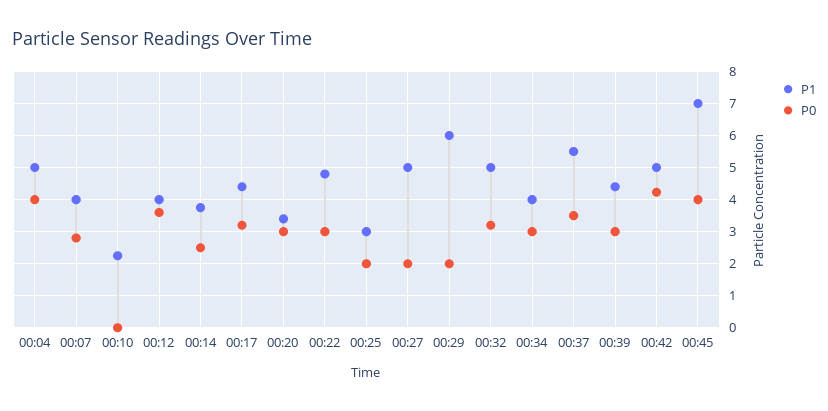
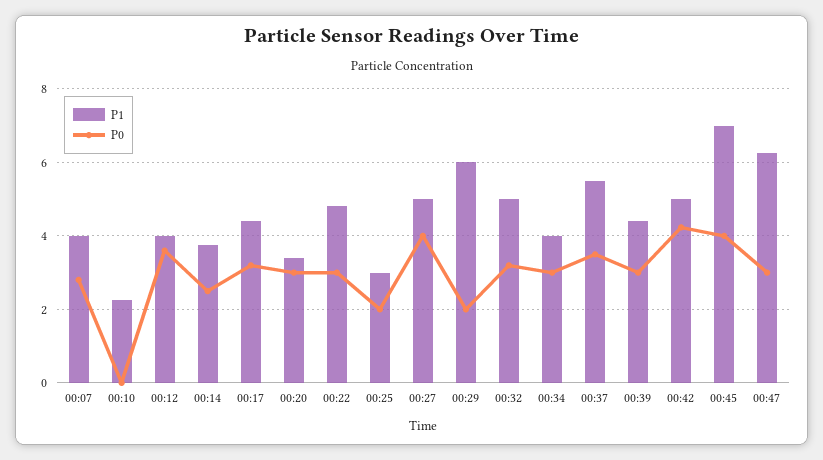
P1, 00:04: 5 -> none
P0, 00:04: 4 -> none
P0, 00:27: 2 -> 4
P1, 00:47: none -> 6.2
P0, 00:47: none -> 3

